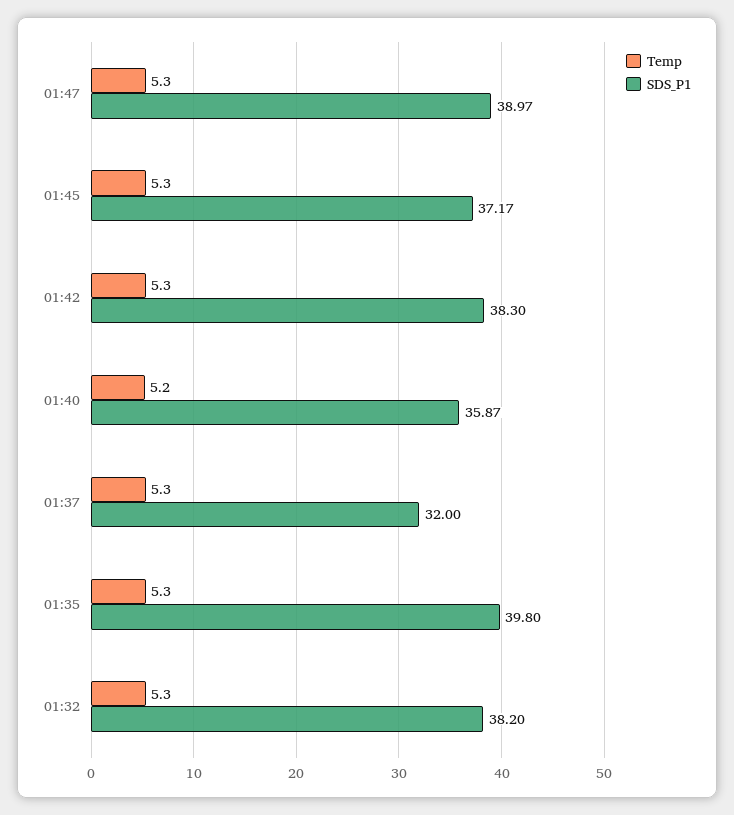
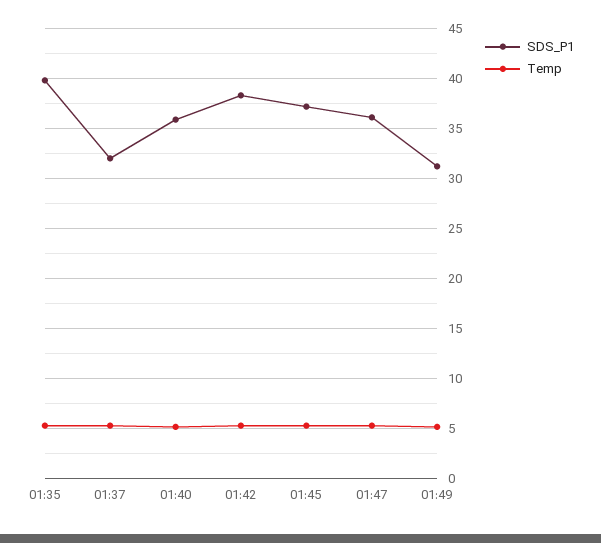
SDS_P1, 01:47: 38.97 -> 36
Temp, 01:32: 5.3 -> none
SDS_P1, 01:32: 38.2 -> none
SDS_P1, 01:49: none -> 31
Temp, 01:49: none -> 5

